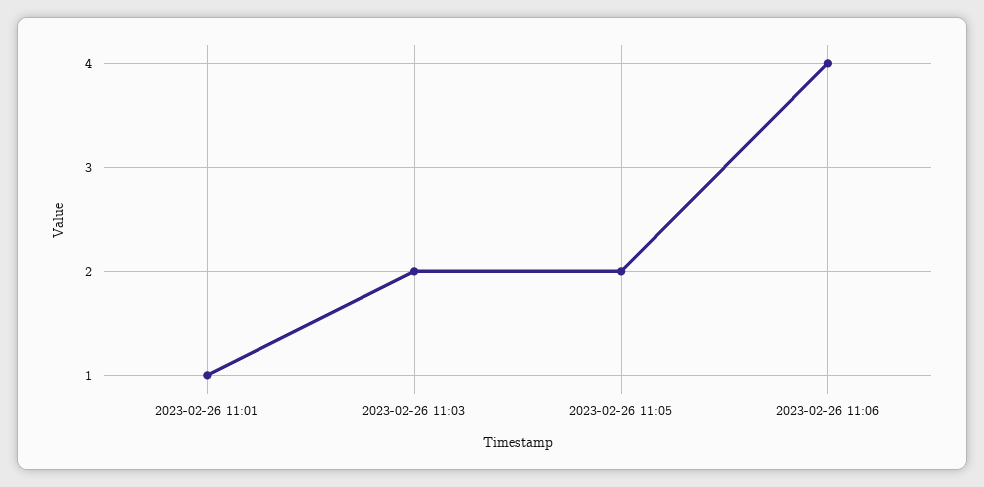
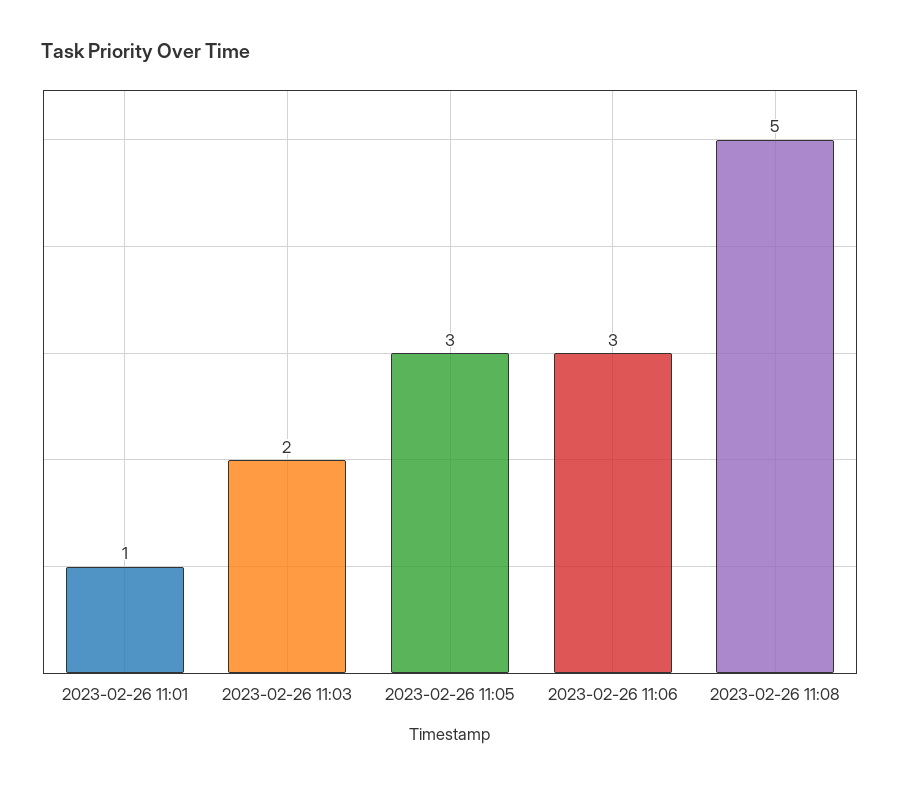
2023-02-26 11:05: 2 -> 3
2023-02-26 11:06: 4 -> 3
2023-02-26 11:08: none -> 5

